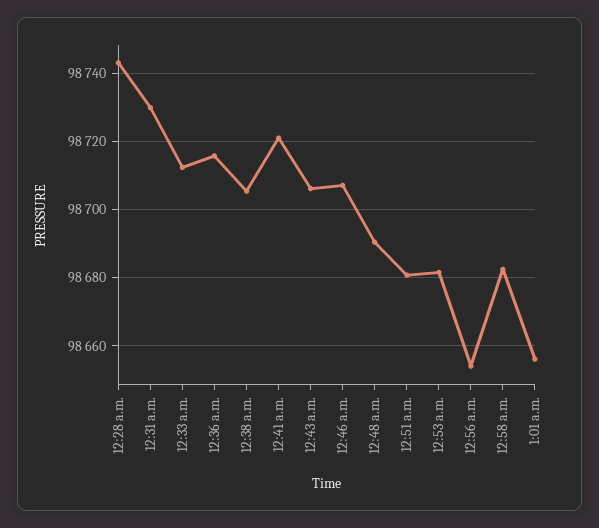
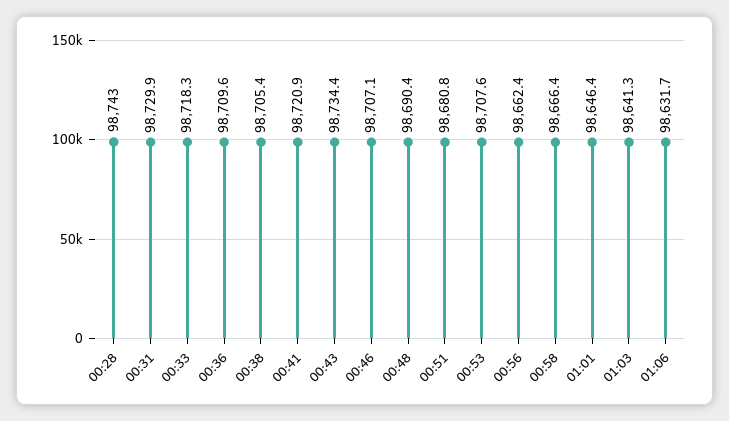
12:33 a.m.: 98712 -> 98718.3
12:36 a.m.: 98716 -> 98709.6
12:43 a.m.: 98706 -> 98734.4
12:53 a.m.: 98682 -> 98707.6
12:56 a.m.: 98654 -> 98662.4
12:58 a.m.: 98682 -> 98666.4
1:01 a.m.: 98656 -> 98646.4
01:03: none -> 98641.3
01:06: none -> 98631.7

